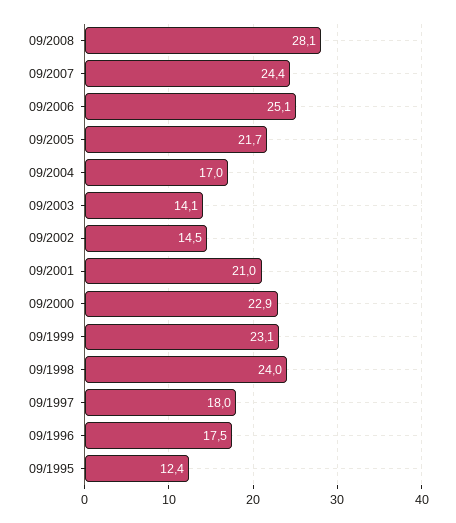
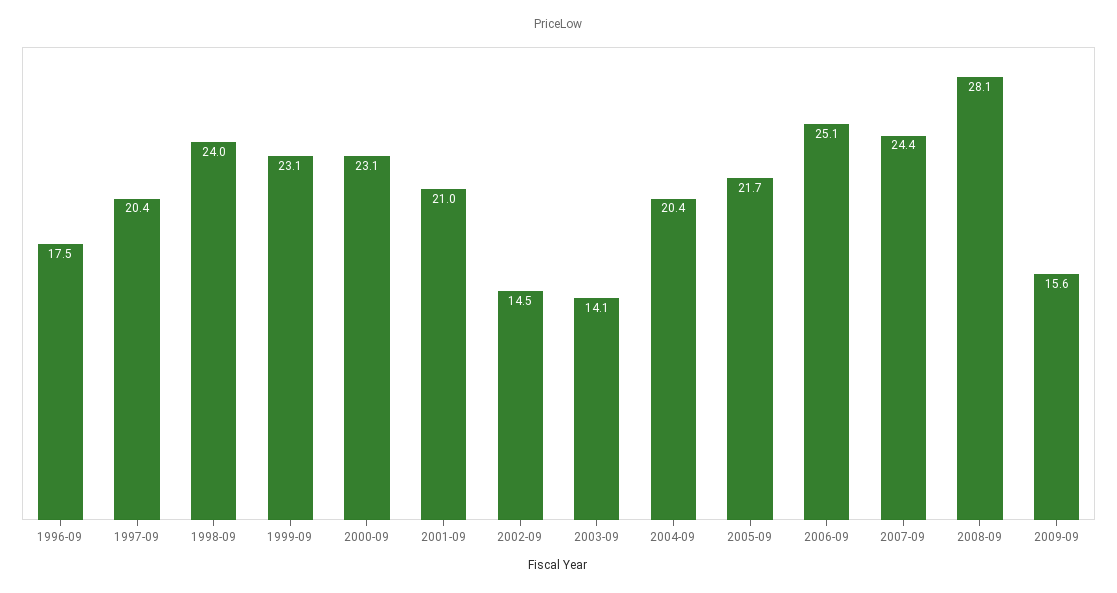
09/2004: 17 -> 20.4
09/2000: 22.9 -> 23.1
09/1997: 18 -> 20.4
09/1995: 12.4 -> none
2009-09: none -> 15.6

